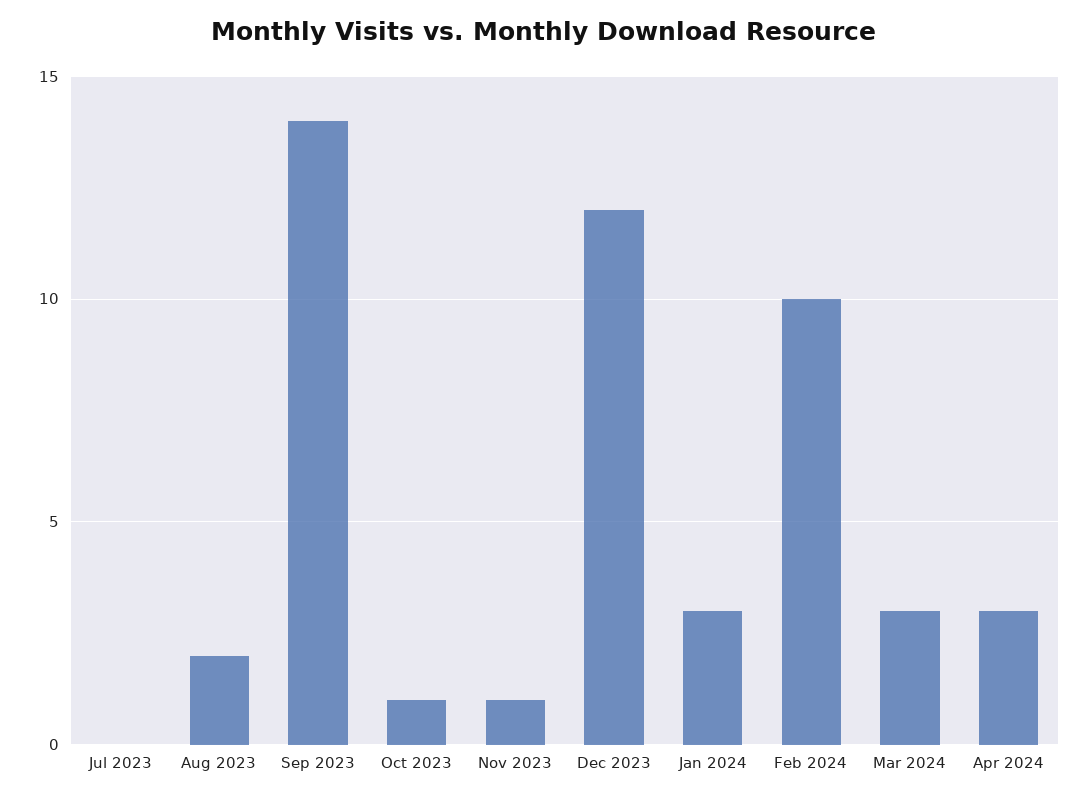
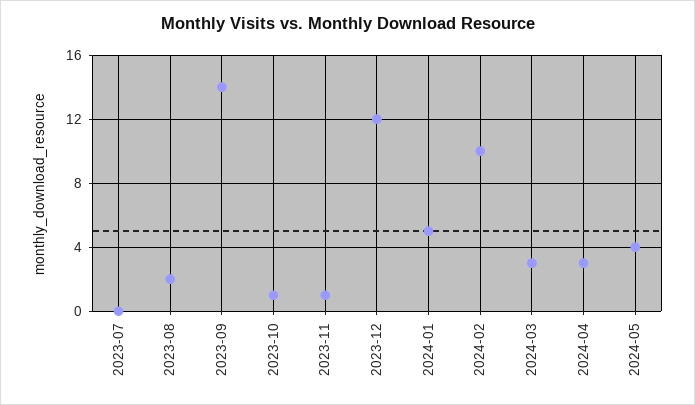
Jan 2024: 3 -> 5
2024-05: none -> 4

